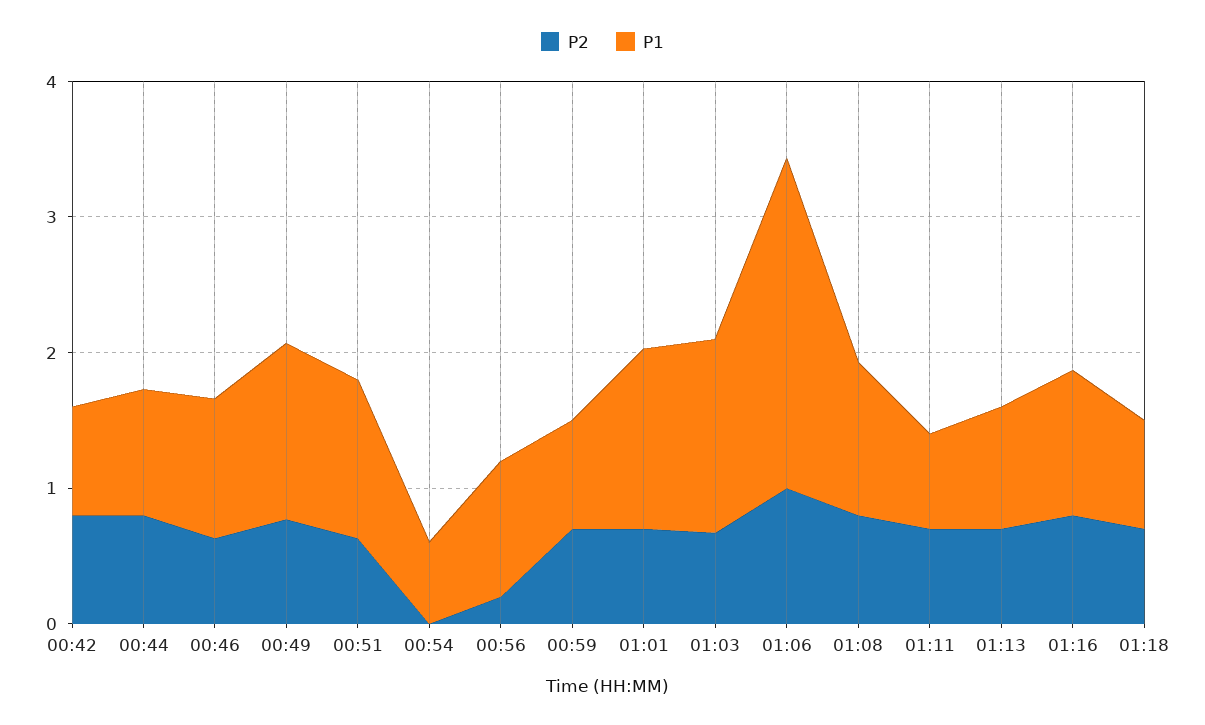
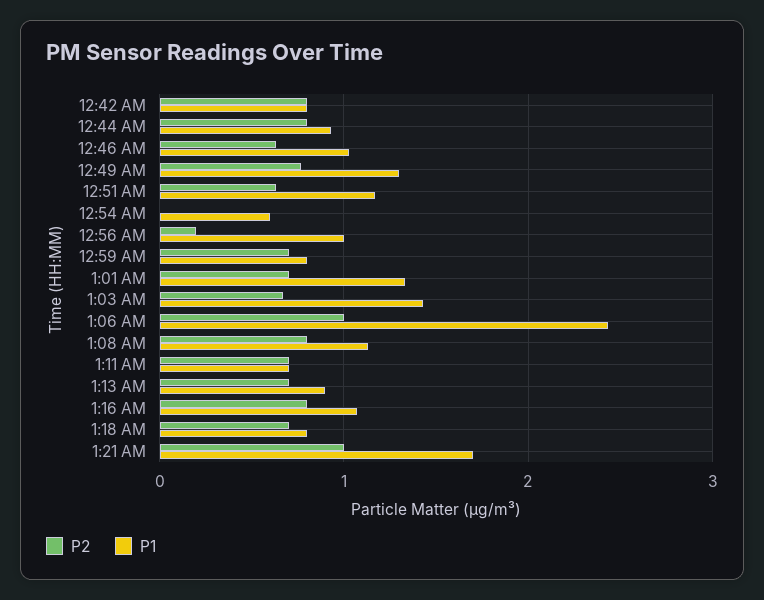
P2, 1:21 AM: none -> 1
P1, 1:21 AM: none -> 1.7

